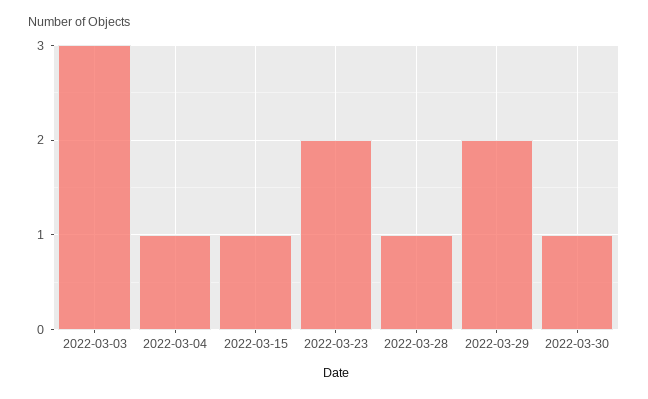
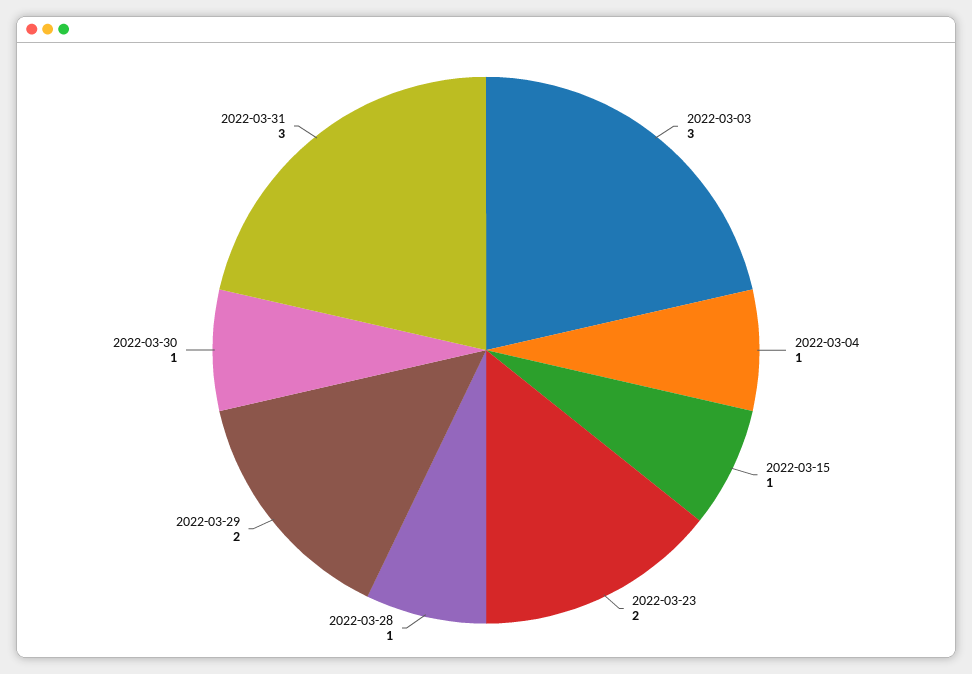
2022-03-31: none -> 3

